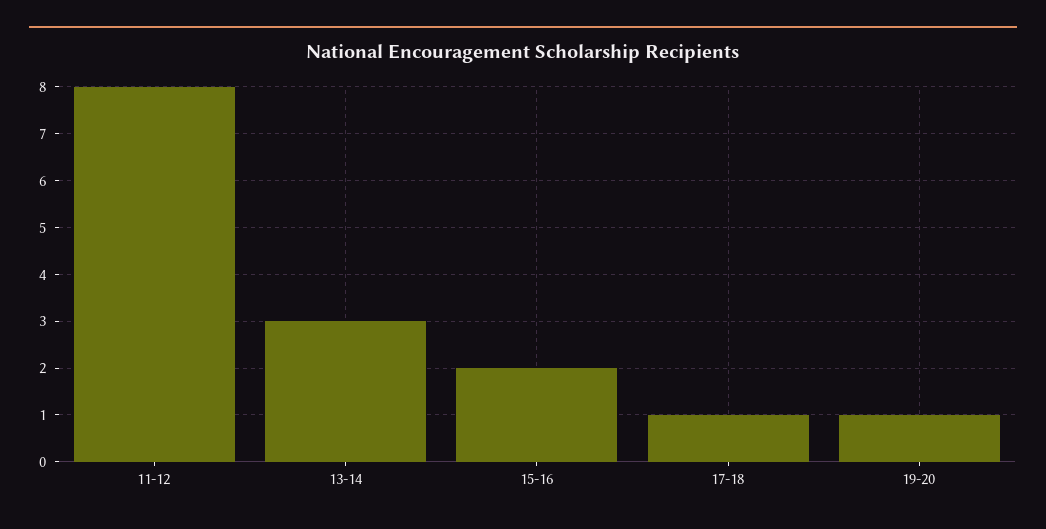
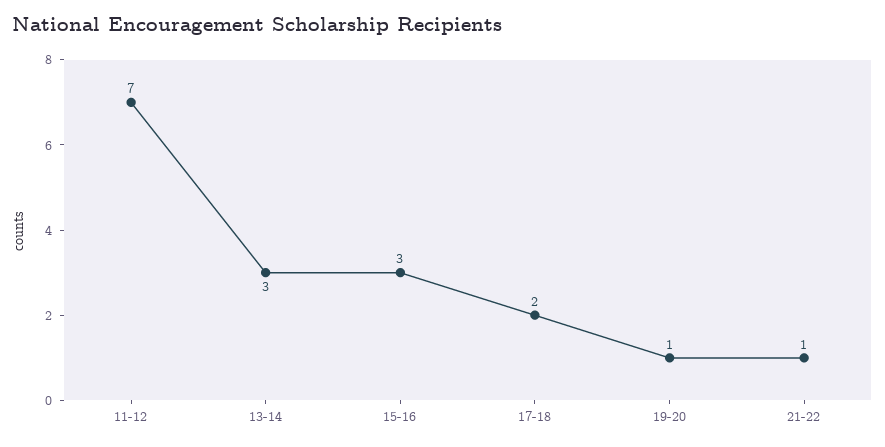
11-12: 8 -> 7
15-16: 2 -> 3
17-18: 1 -> 2
21-22: none -> 1

